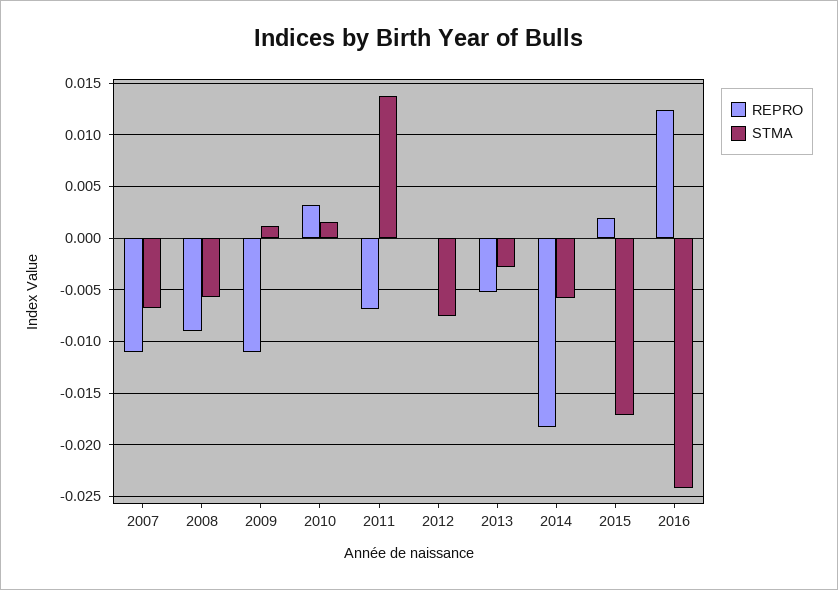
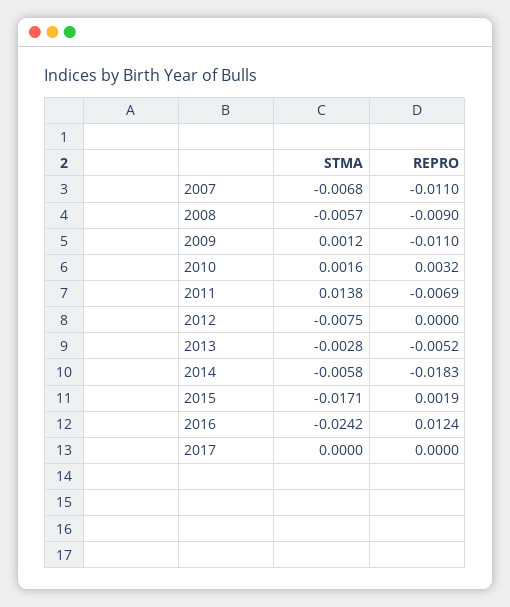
STMA, 2017: none -> 0
REPRO, 2017: none -> 0

